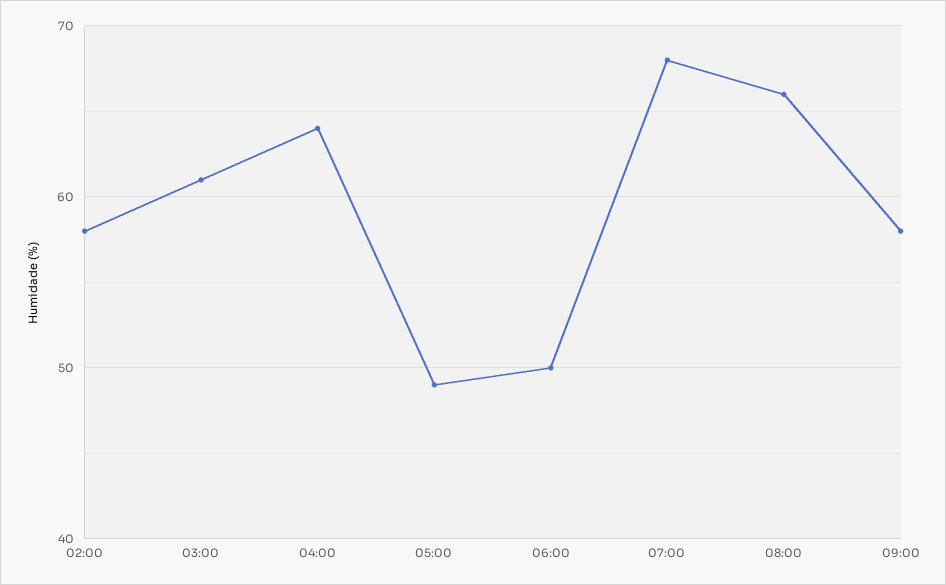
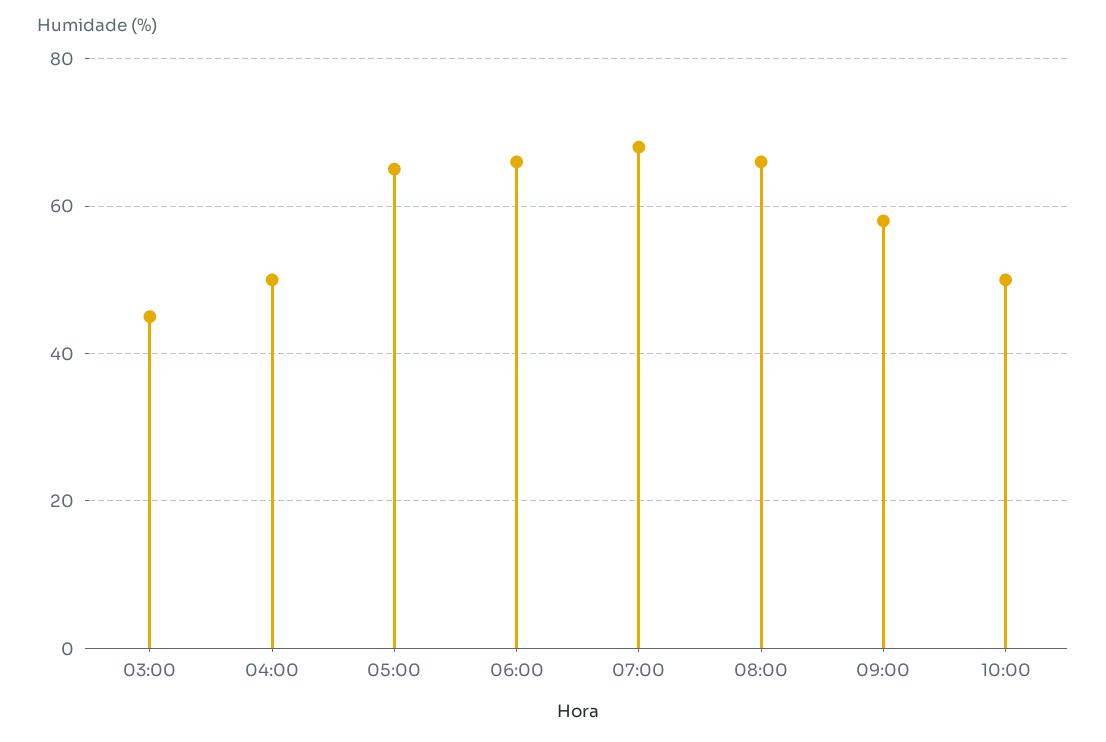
02:00: 58 -> none
03:00: 61 -> 45
04:00: 64 -> 50
05:00: 49 -> 65
06:00: 50 -> 65
10:00: none -> 50

